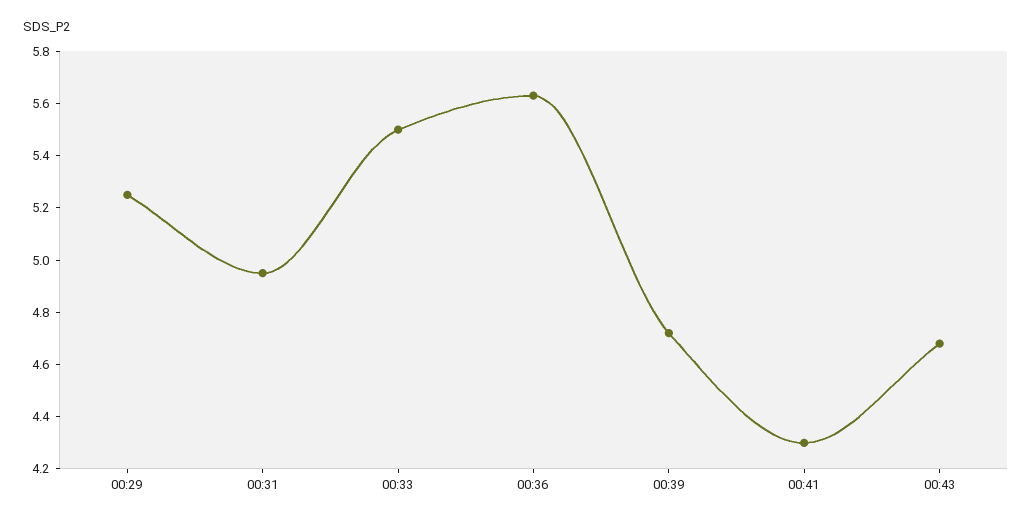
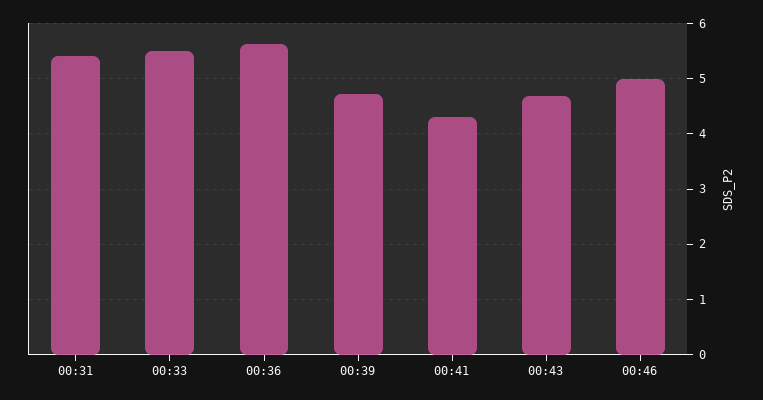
00:29: 5.25 -> none
00:31: 4.95 -> 5.4
00:46: none -> 5

